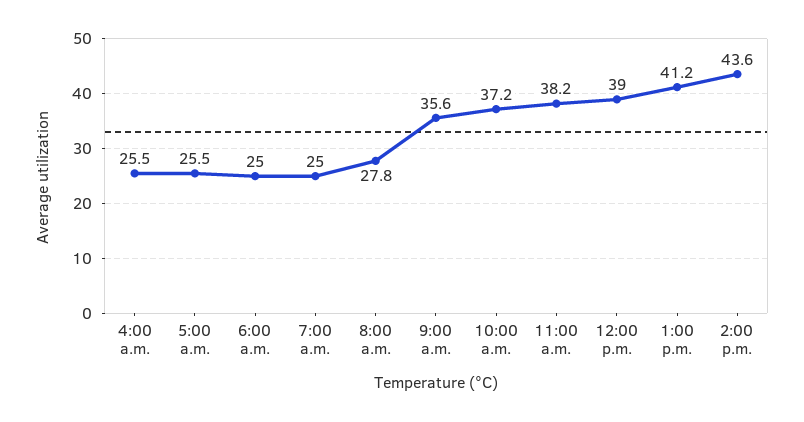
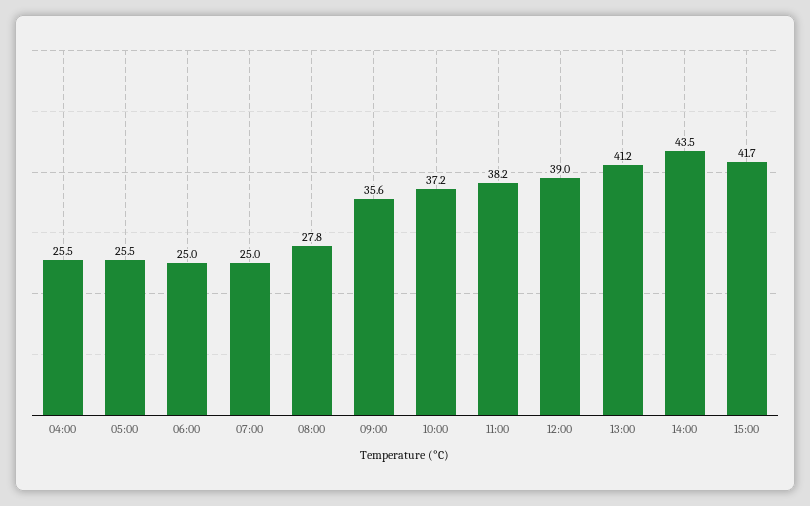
2:00 p.m.: 43.6 -> 43.5
15:00: none -> 41.7

